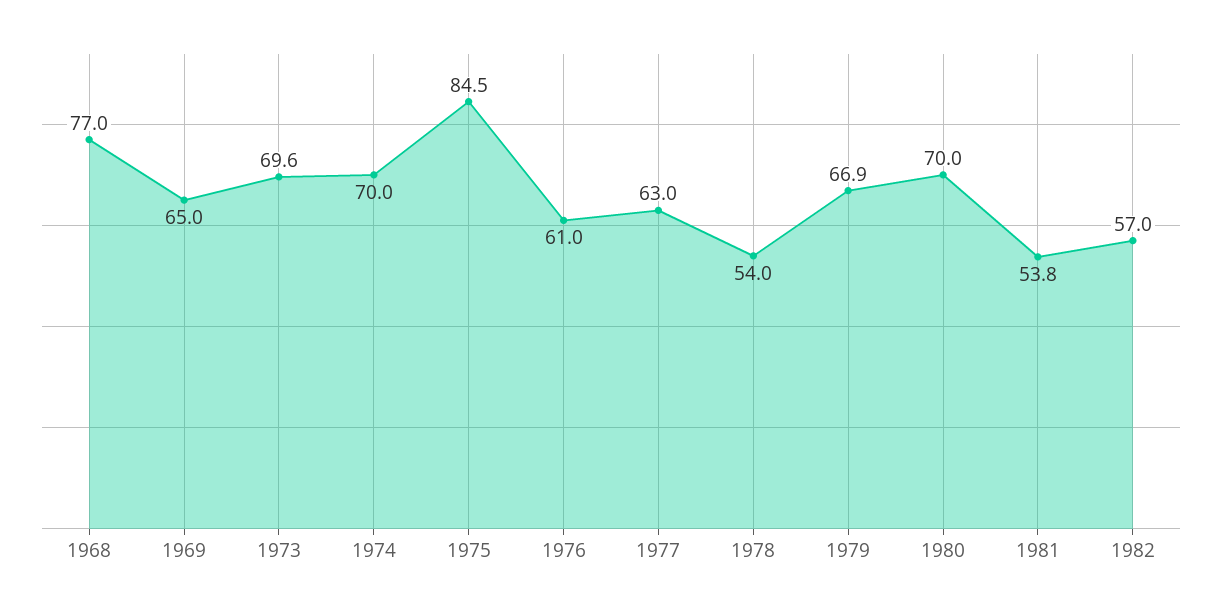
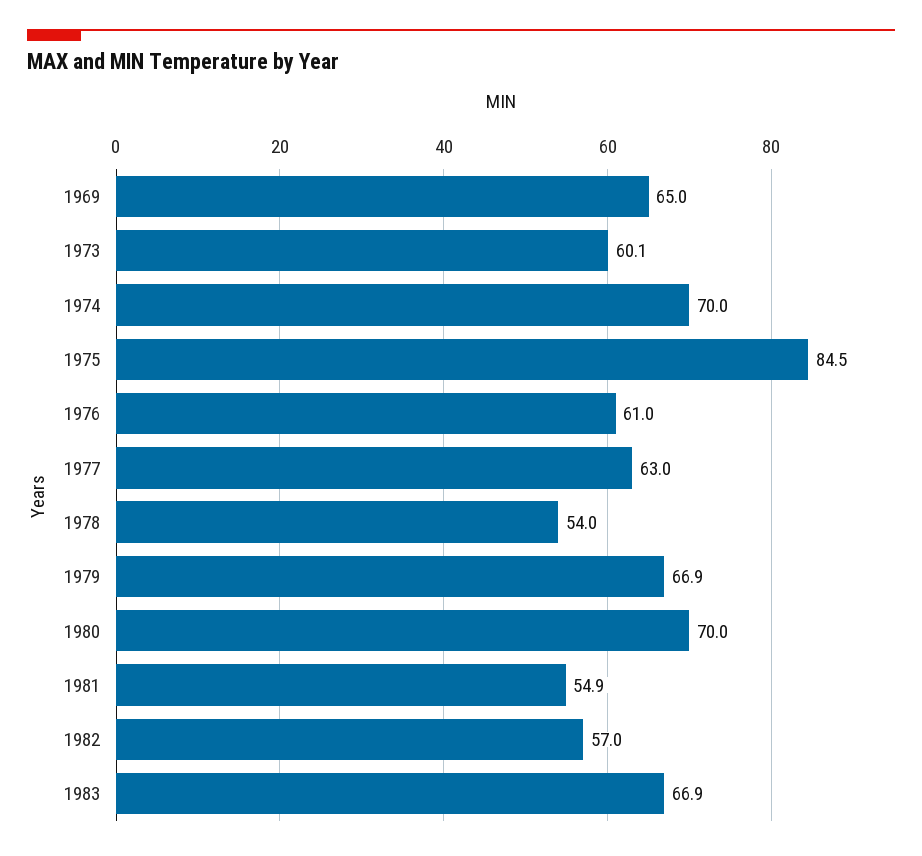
1968: 77 -> none
1973: 69.6 -> 60.1
1981: 53.8 -> 54.9
1983: none -> 66.9

